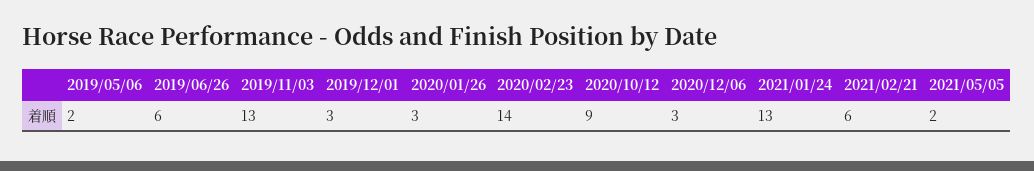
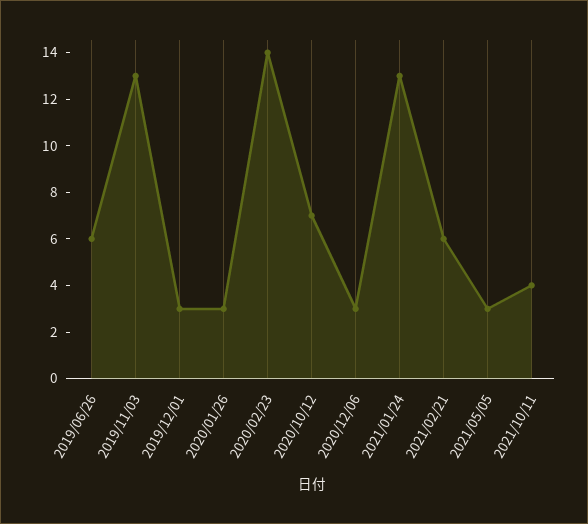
2019/05/06: 2 -> none
2020/10/12: 9 -> 7
2021/05/05: 2 -> 3
2021/10/11: none -> 4

